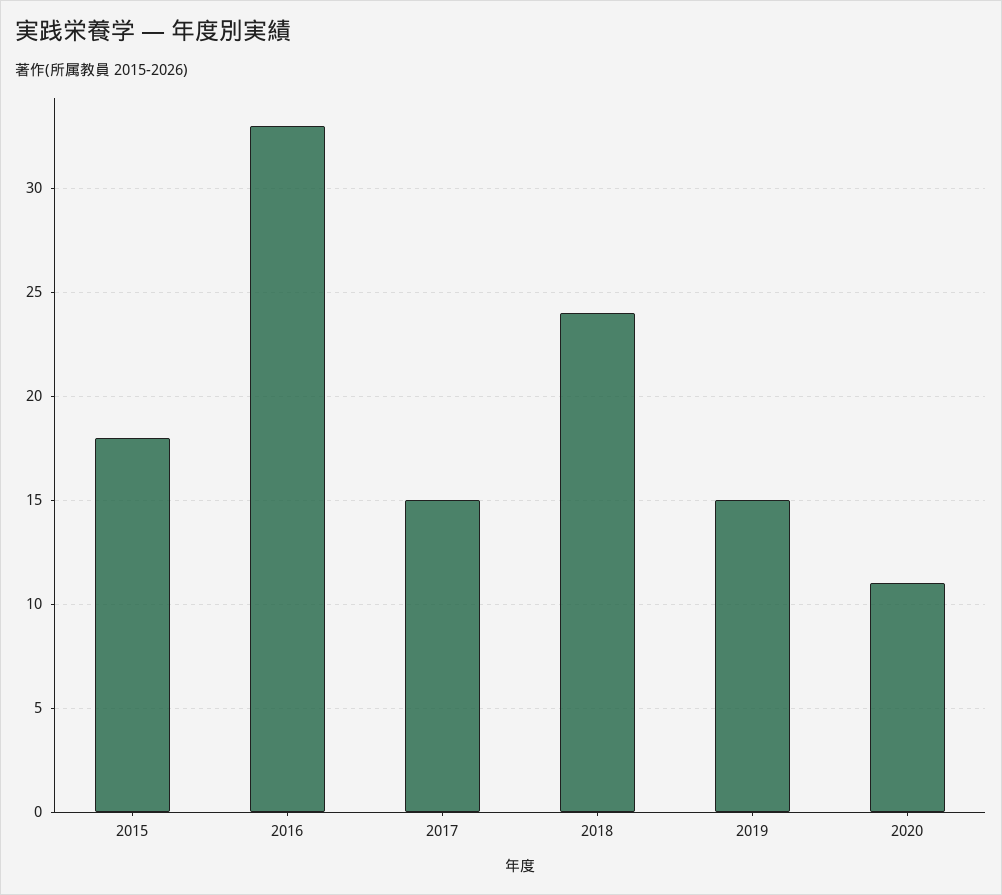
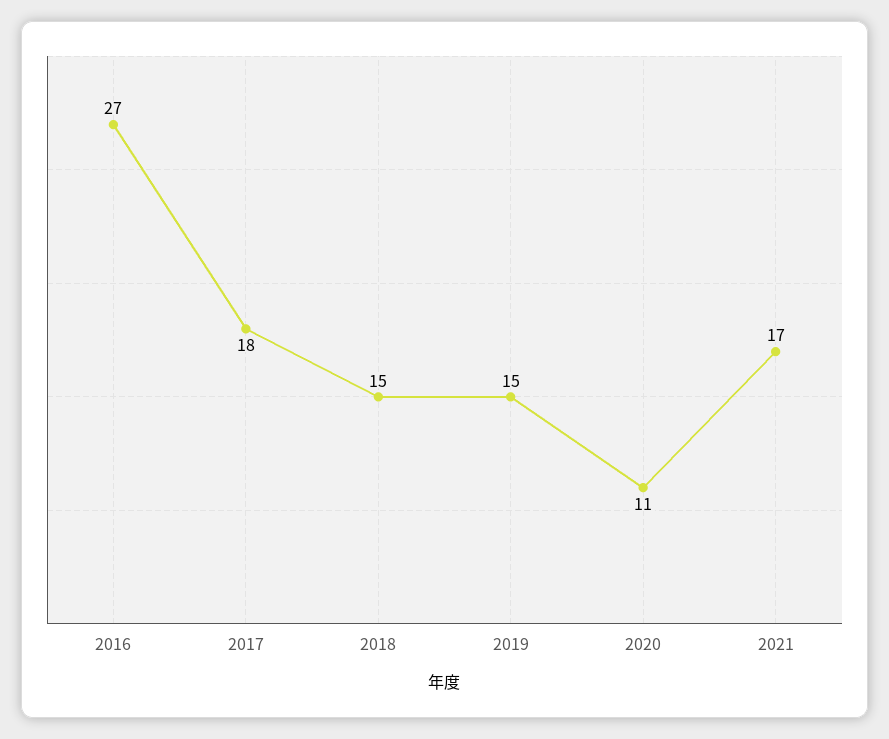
2015: 18 -> none
2016: 33 -> 27
2017: 15 -> 18
2018: 24 -> 15
2021: none -> 17

